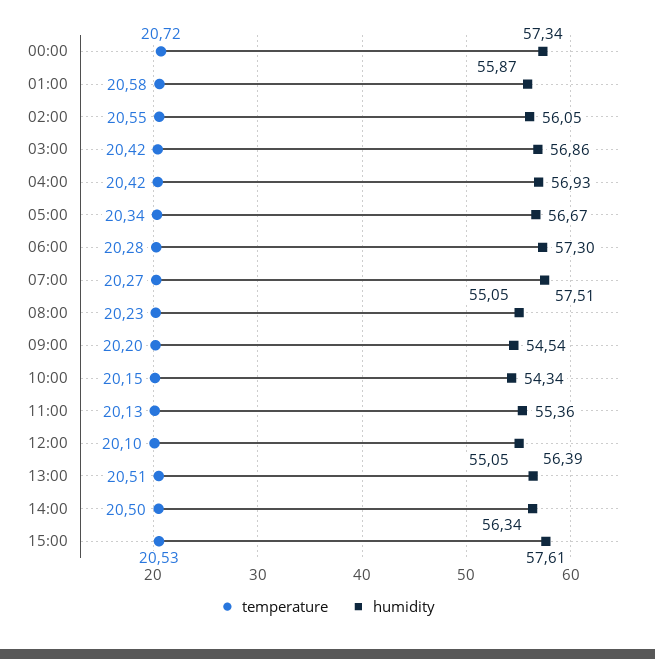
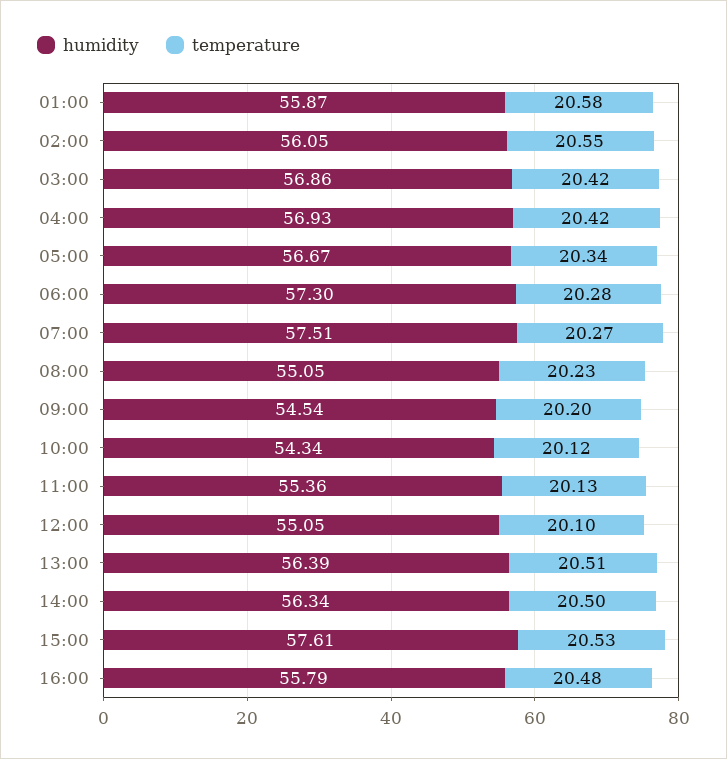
temperature, 00:00: 20.72 -> none
humidity, 00:00: 57.34 -> none
temperature, 10:00: 20.15 -> 20.12
humidity, 16:00: none -> 55.79
temperature, 16:00: none -> 20.48

